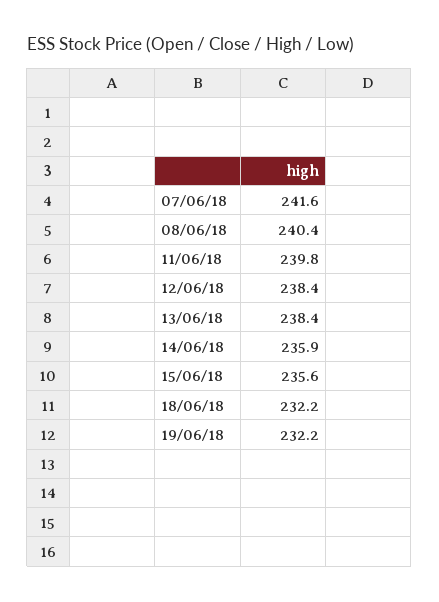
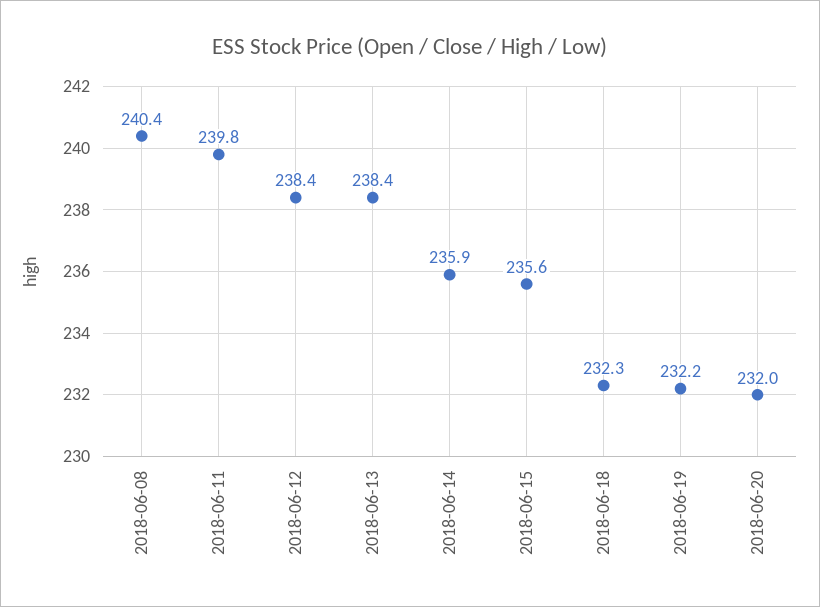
07/06/18: 241.6 -> none
18/06/18: 232.2 -> 232.3
2018-06-20: none -> 232

